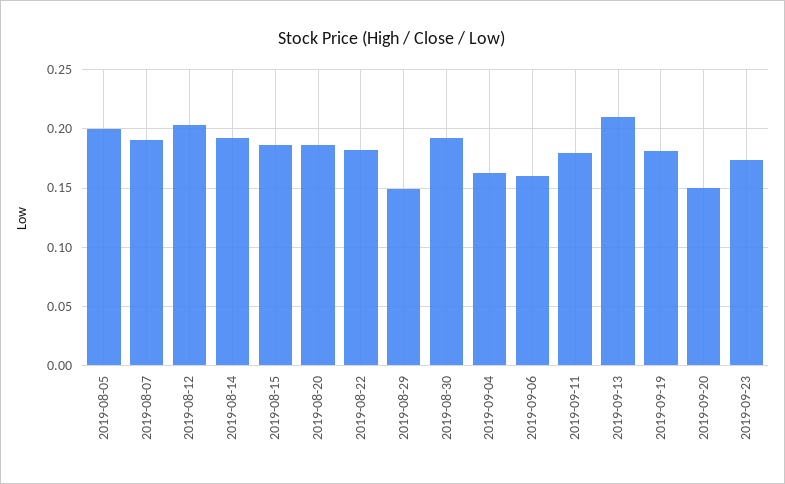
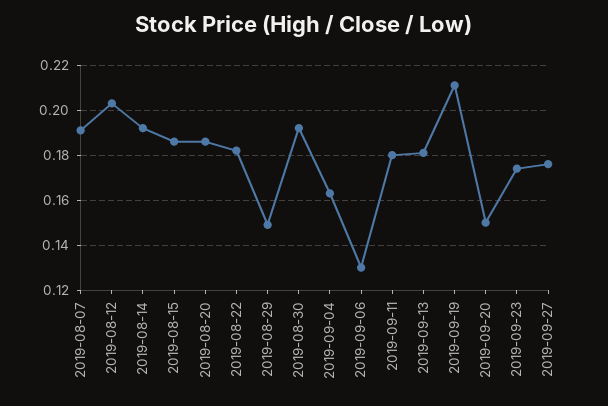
2019-08-05: 0.2 -> none
2019-09-06: 0.16 -> 0.13
2019-09-13: 0.21 -> 0.18
2019-09-19: 0.18 -> 0.21
2019-09-27: none -> 0.175

